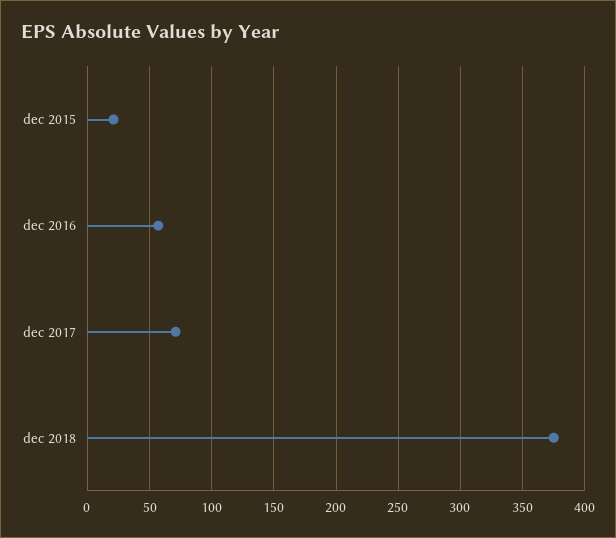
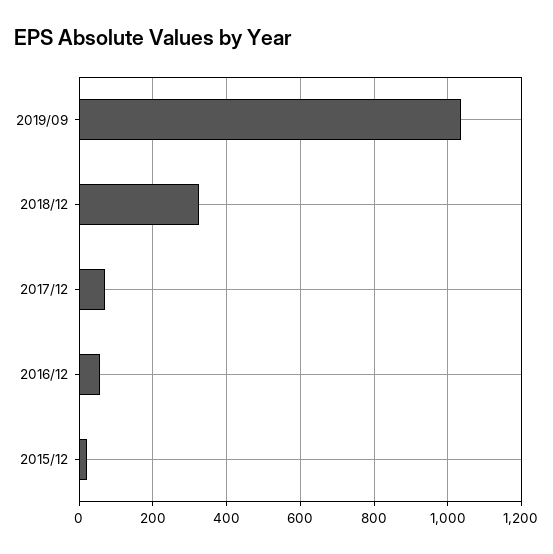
dec 2018: 375 -> 320
2019/09: none -> 1040

